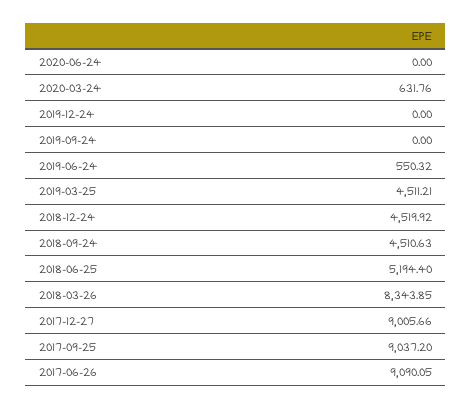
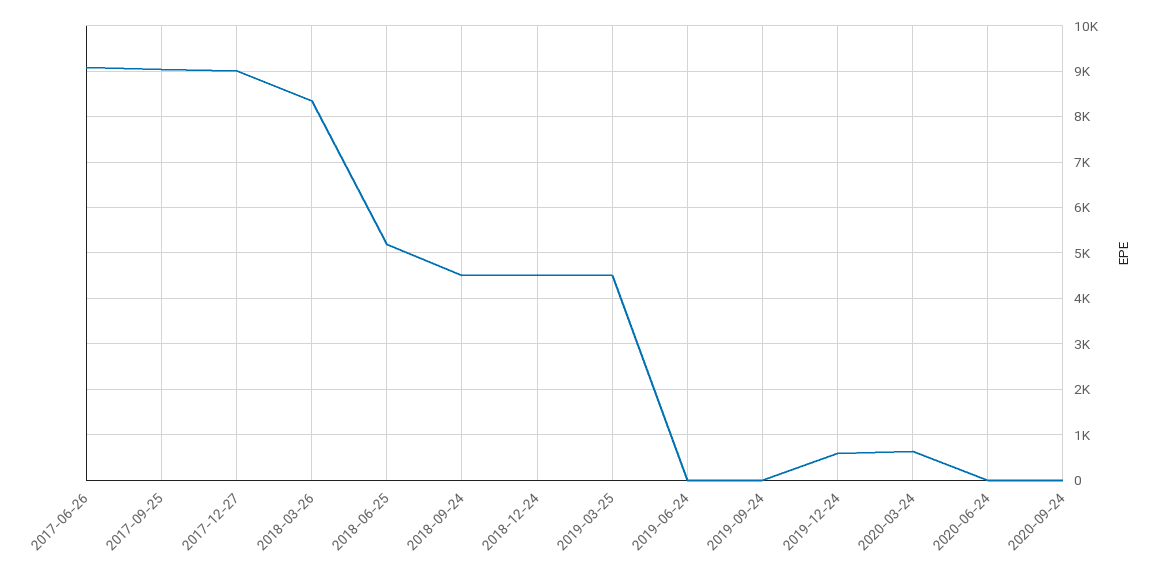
2019-12-24: 0 -> 600
2019-06-24: 550.32 -> 0
2020-09-24: none -> 0

